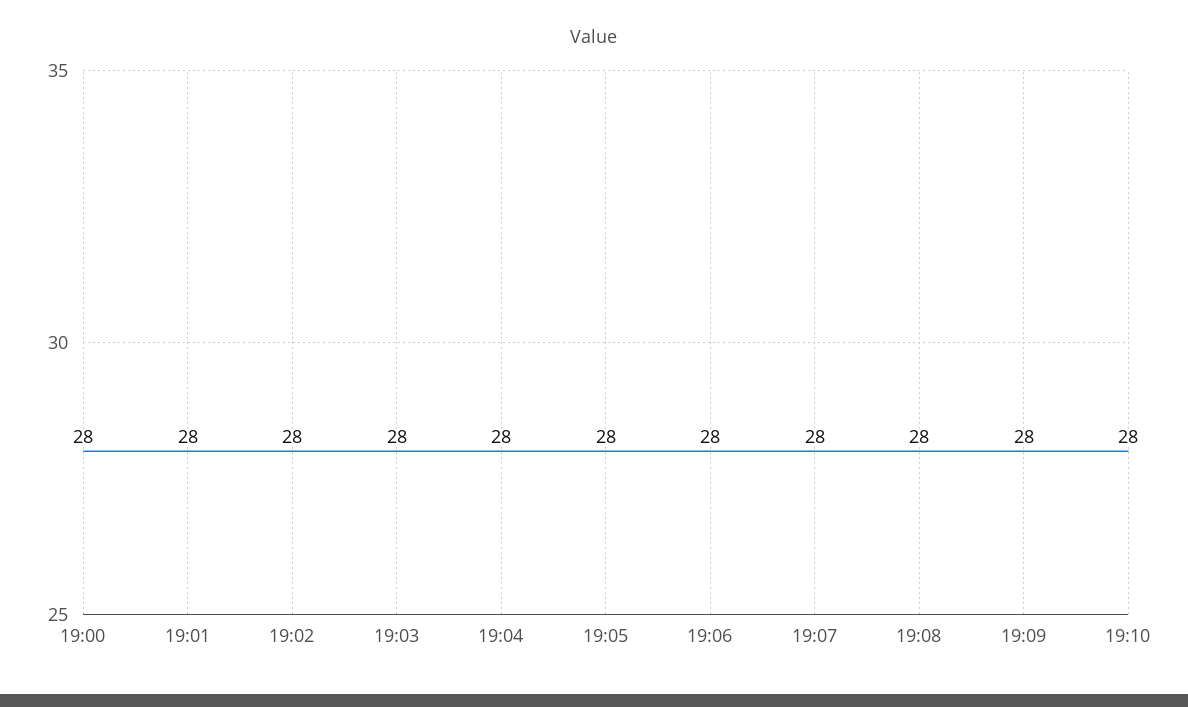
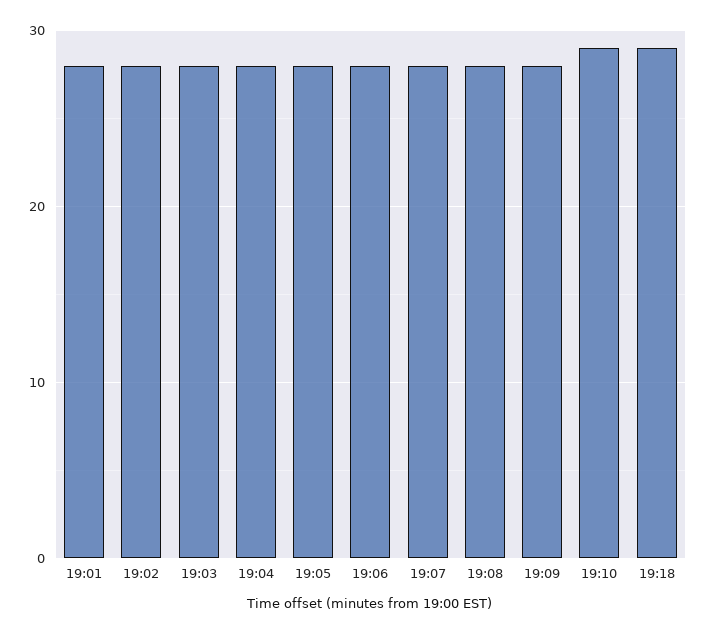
19:00: 28 -> none
19:10: 28 -> 29
19:18: none -> 29

